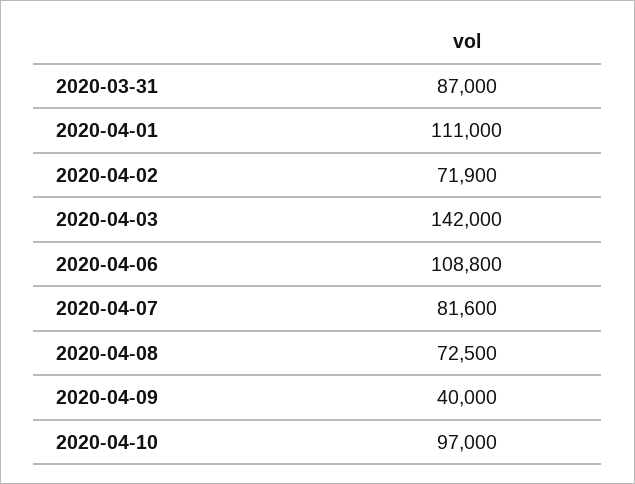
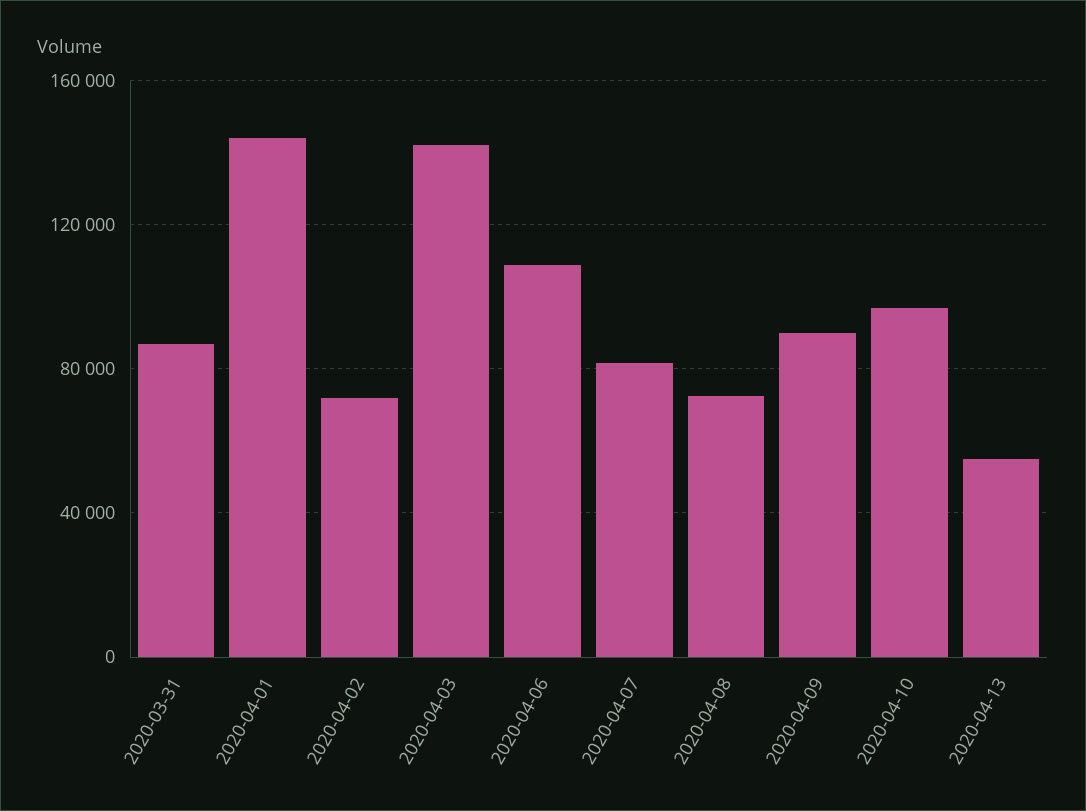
2020-04-01: 111000 -> 145000
2020-04-09: 40000 -> 90000
2020-04-13: none -> 55000

